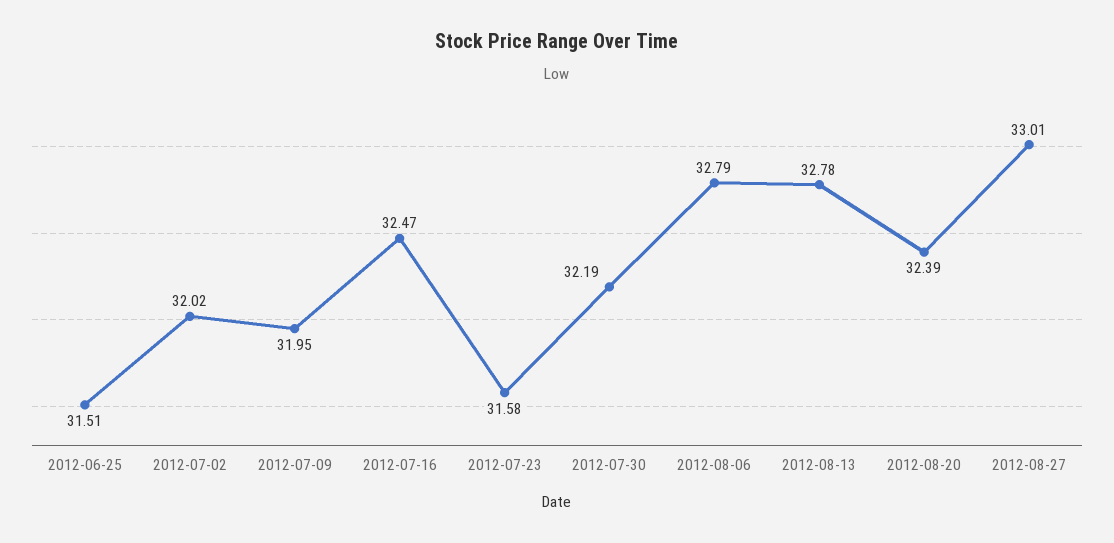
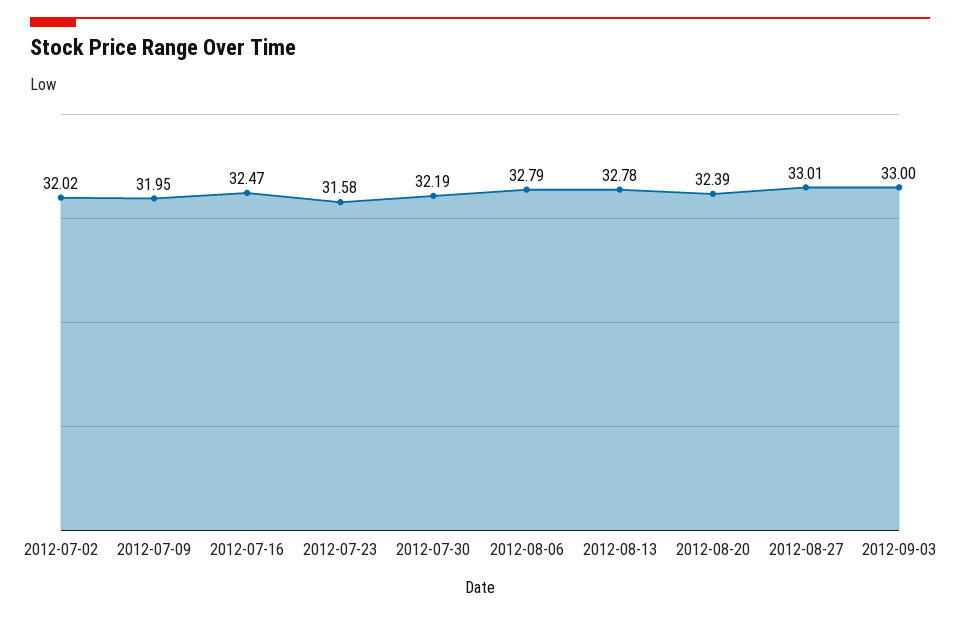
2012-06-25: 31.51 -> none
2012-09-03: none -> 33

